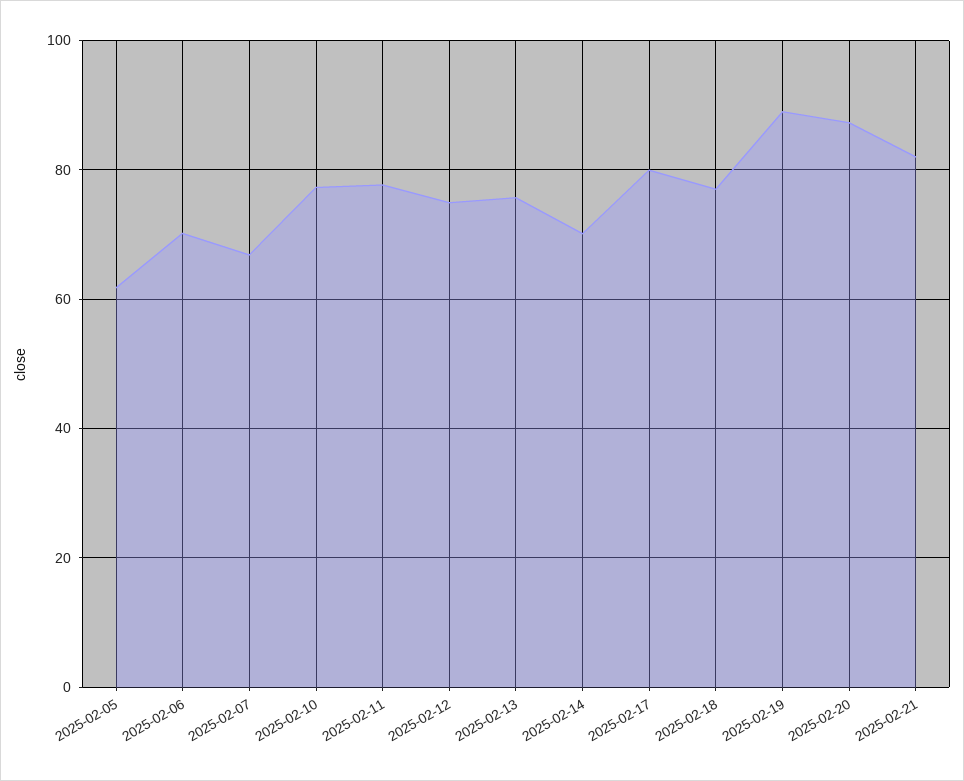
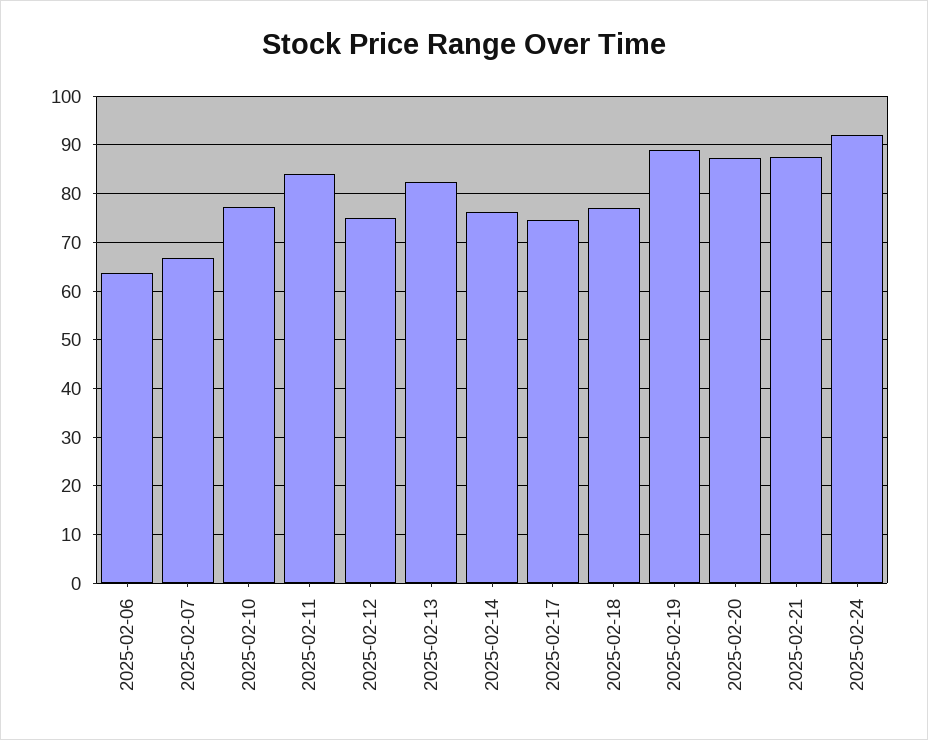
2025-02-05: 62 -> none
2025-02-06: 70 -> 64
2025-02-11: 78 -> 84
2025-02-13: 76 -> 82
2025-02-14: 70 -> 76
2025-02-17: 80 -> 74
2025-02-21: 82 -> 88
2025-02-24: none -> 92

